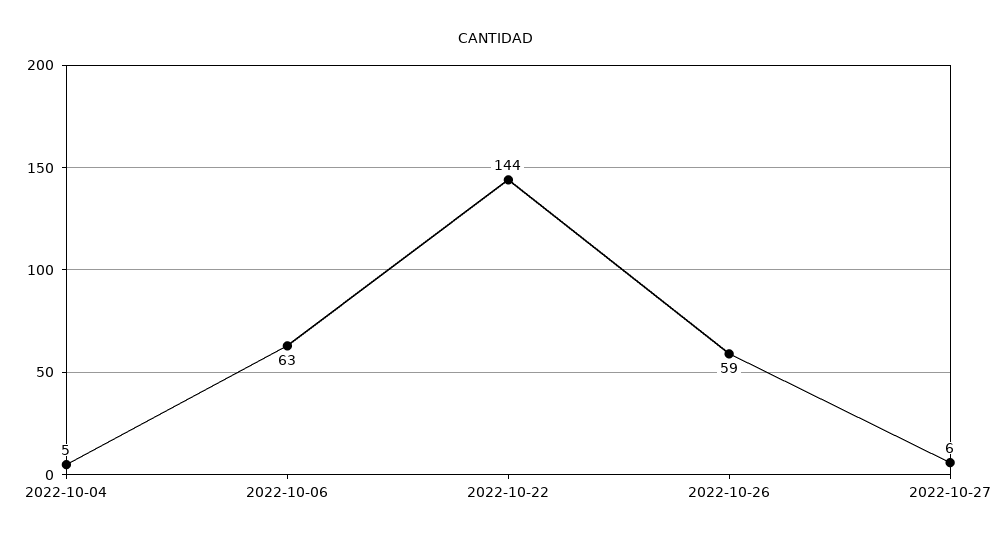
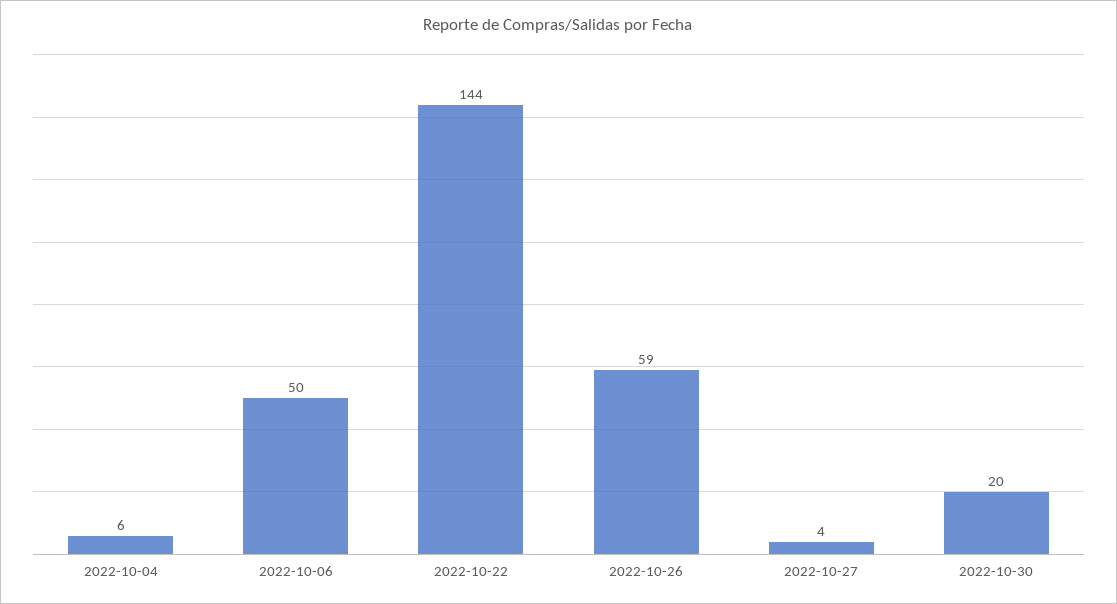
2022-10-04: 5 -> 6
2022-10-06: 63 -> 50
2022-10-27: 6 -> 4
2022-10-30: none -> 20

